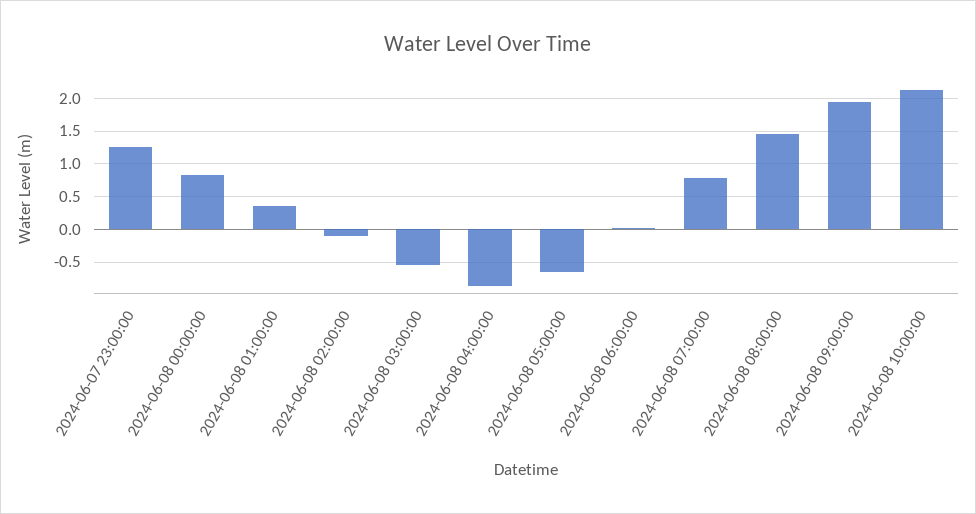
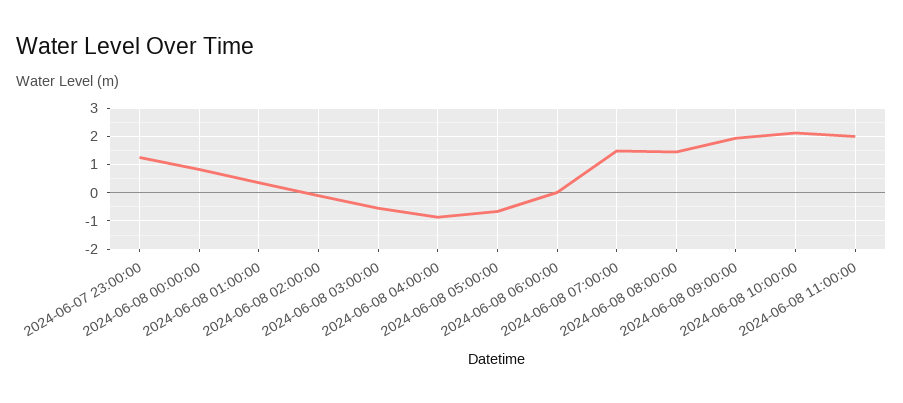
2024-06-08 07:00:00: 0.8 -> 1.5
2024-06-08 11:00:00: none -> 2

